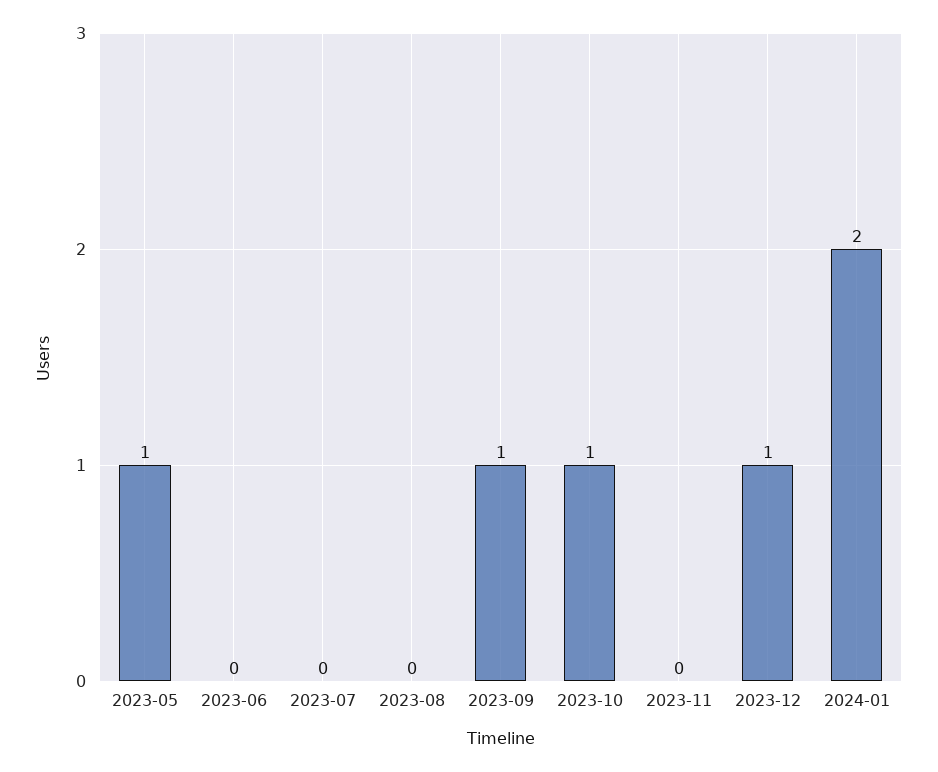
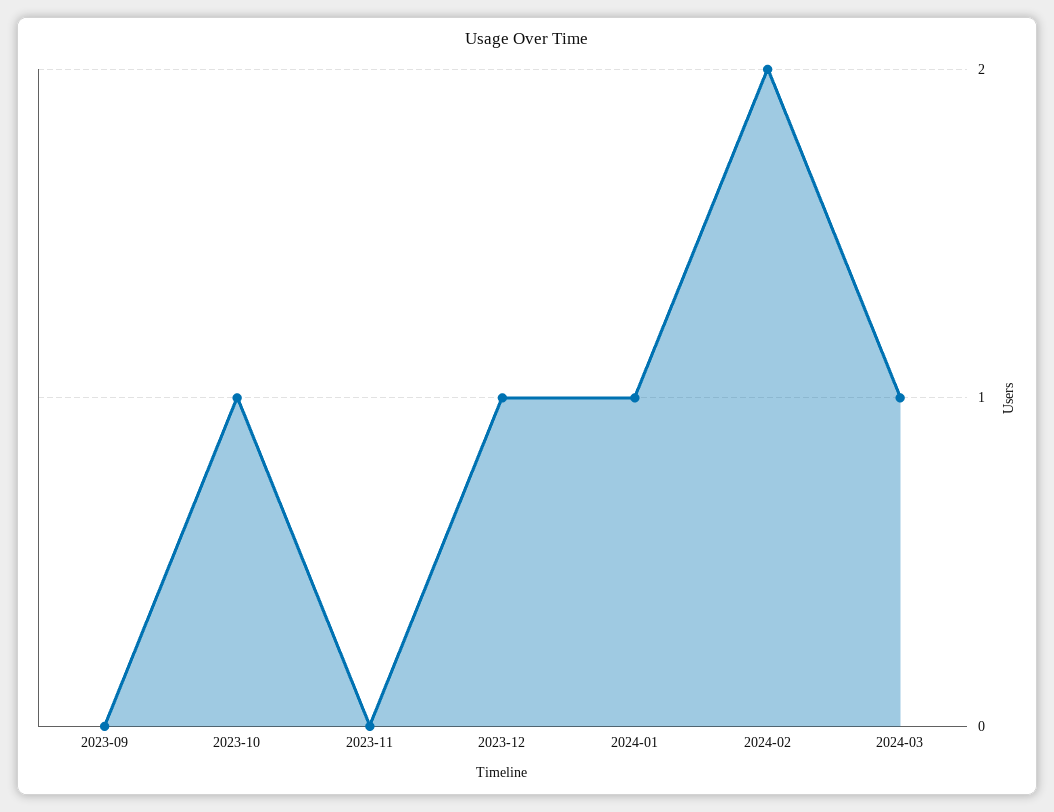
2023-05: 1 -> none
2023-06: 0 -> none
2023-07: 0 -> none
2023-08: 0 -> none
2023-09: 1 -> 0
2024-01: 2 -> 1
2024-02: none -> 2
2024-03: none -> 1

